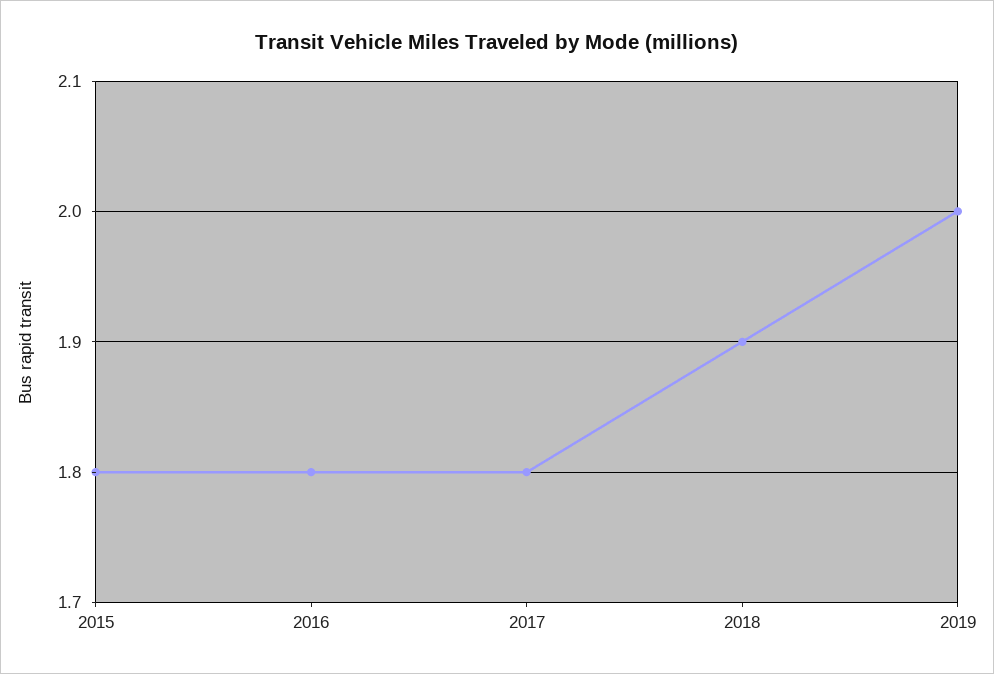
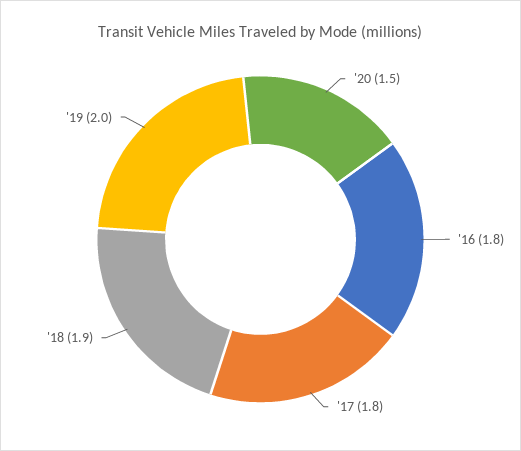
2015: 1.8 -> none
'20: none -> 1.5

